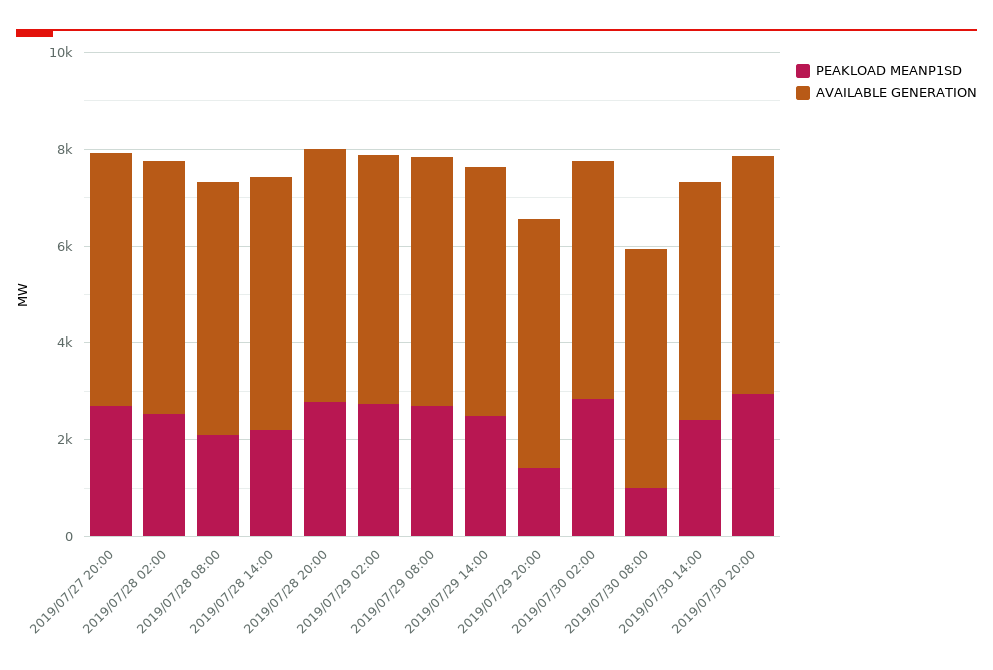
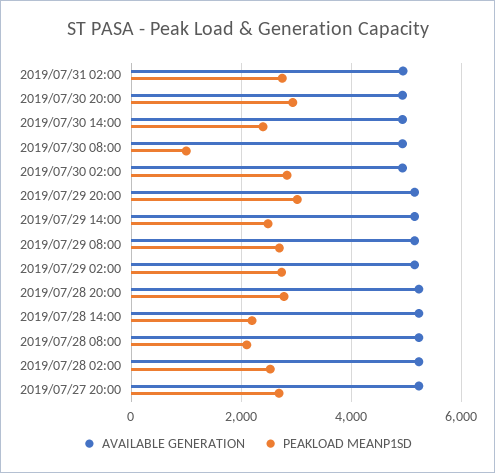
PEAKLOAD MEANP1SD, 2019/07/29 20:00: 1500 -> 3000
AVAILABLE GENERATION, 2019/07/31 02:00: none -> 5000
PEAKLOAD MEANP1SD, 2019/07/31 02:00: none -> 2800

